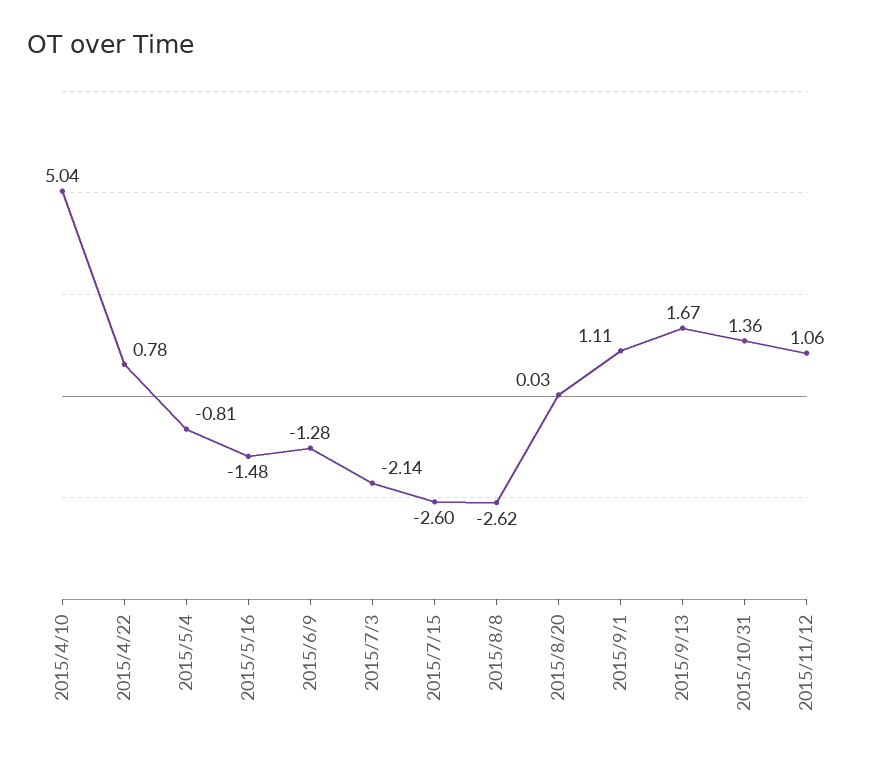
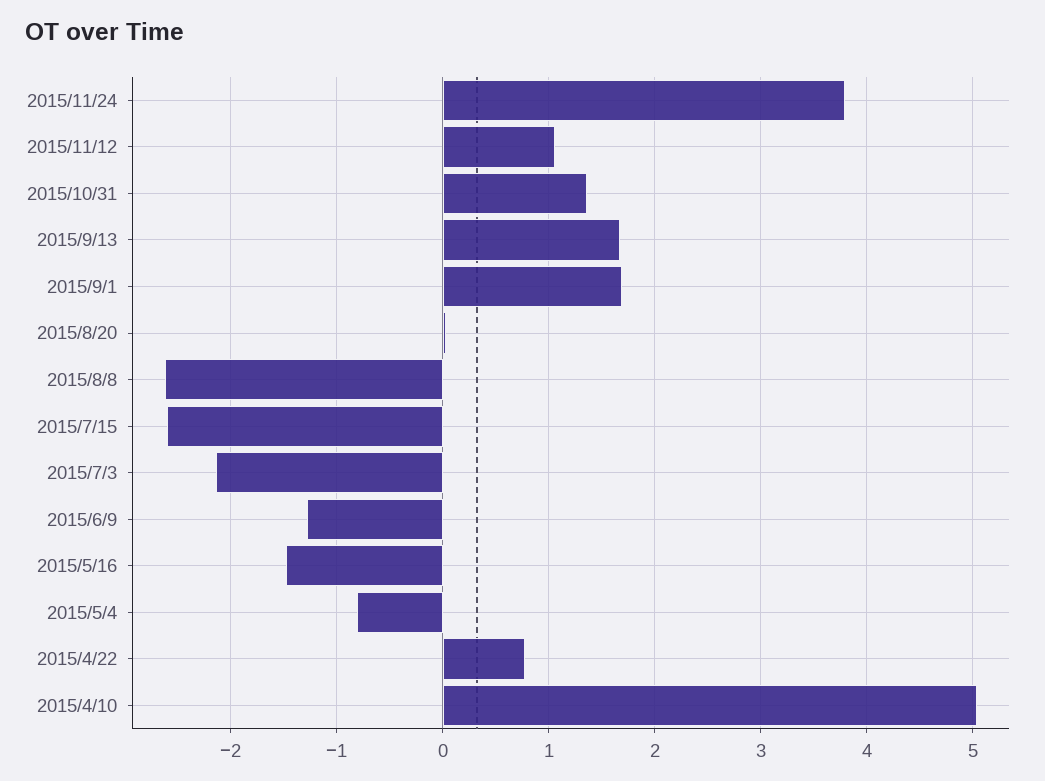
2015/9/1: 1.11 -> 1.7
2015/11/24: none -> 3.8

